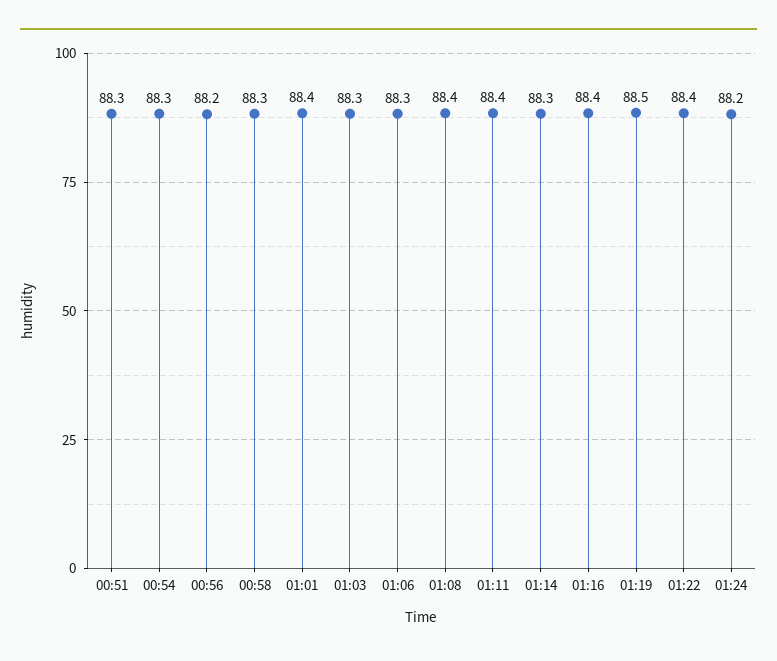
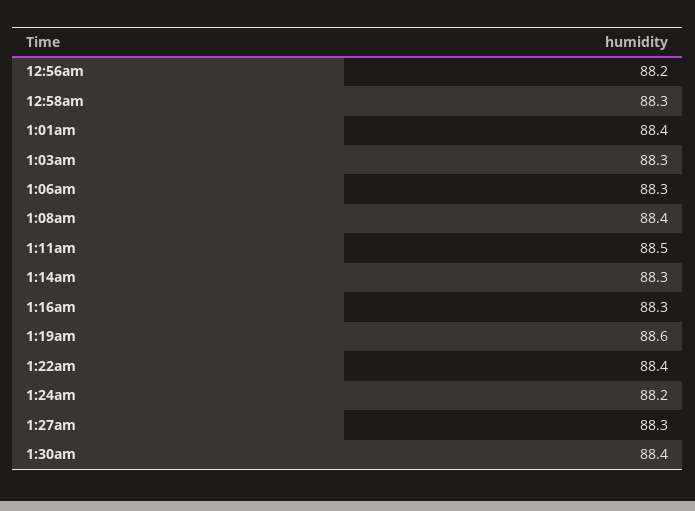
00:51: 88.3 -> none
00:54: 88.3 -> none
01:11: 88.4 -> 88.5
01:16: 88.4 -> 88.3
01:19: 88.5 -> 88.6
1:27am: none -> 88.3
1:30am: none -> 88.4

